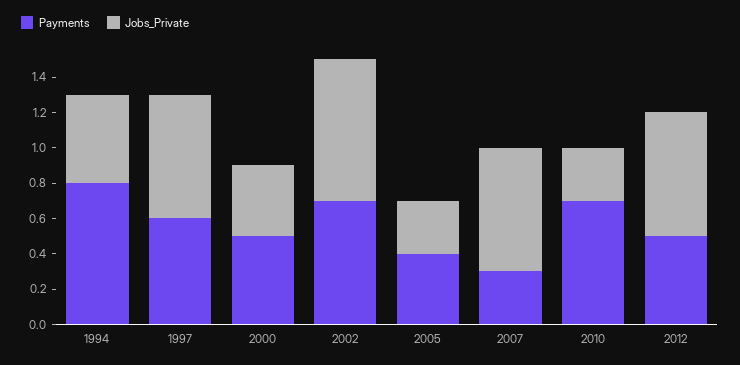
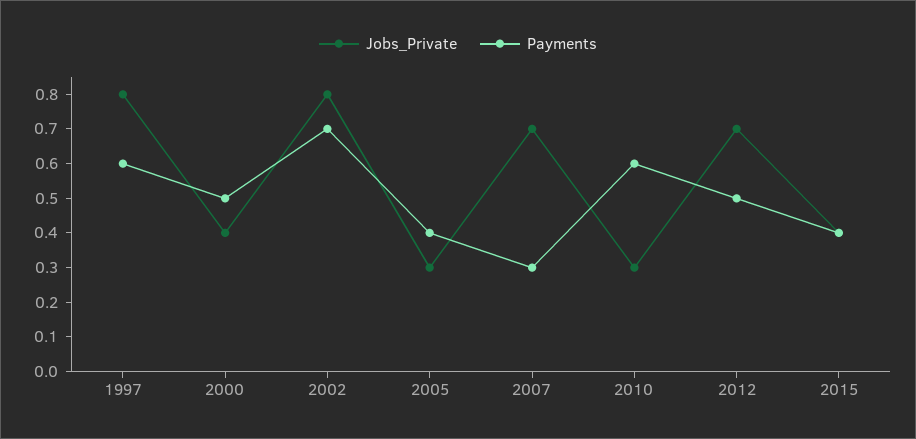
Payments, 1994: 0.8 -> none
Jobs_Private, 1994: 0.5 -> none
Jobs_Private, 1997: 0.7 -> 0.8
Payments, 2010: 0.7 -> 0.6
Jobs_Private, 2015: none -> 0.4
Payments, 2015: none -> 0.4

